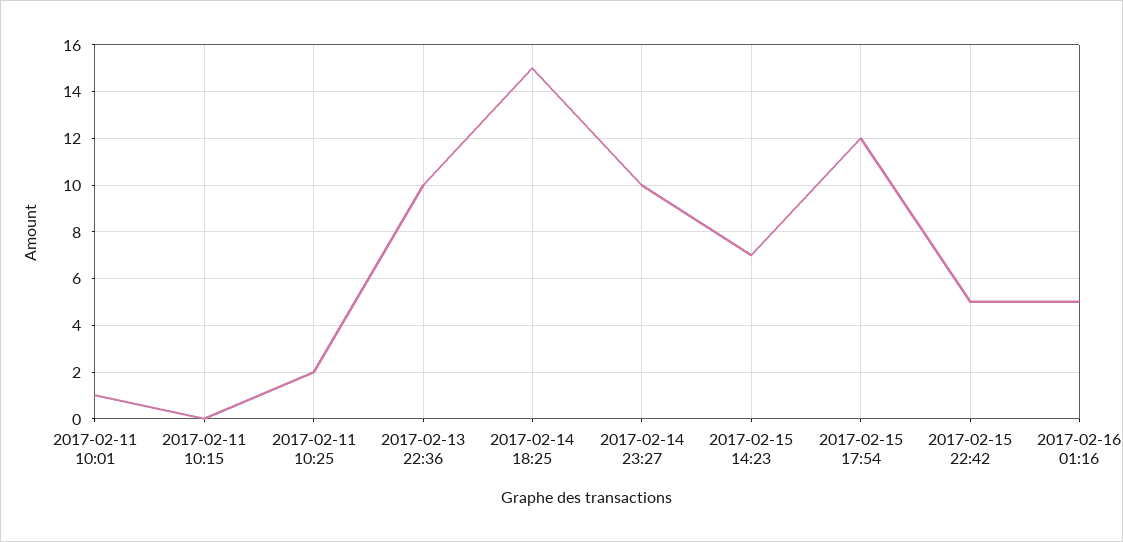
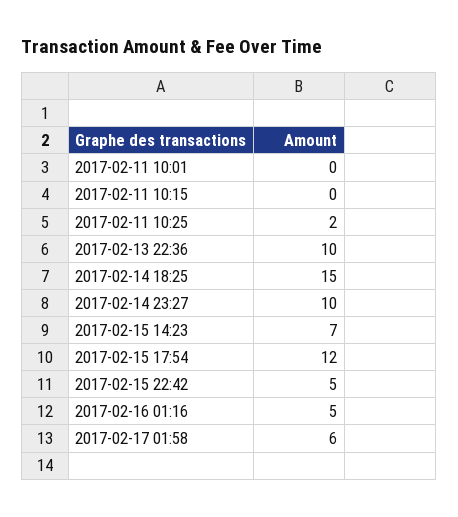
2017-02-11 10:01: 1 -> 0
2017-02-17 01:58: none -> 6

